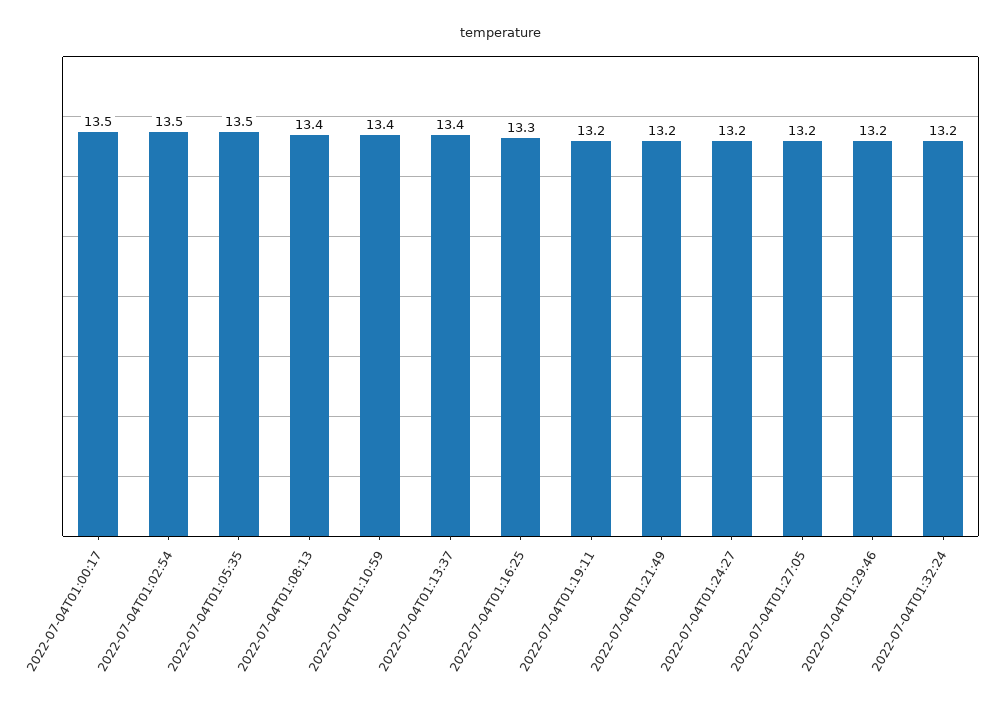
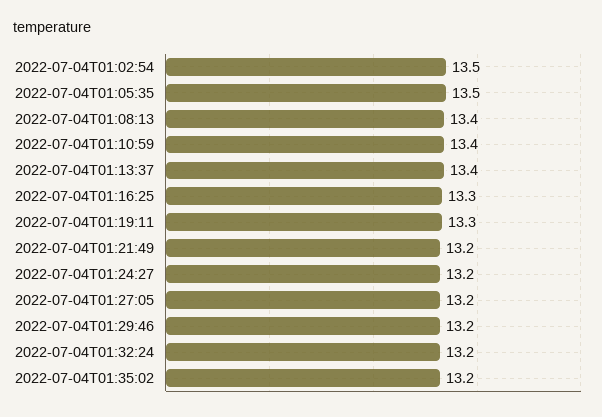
2022-07-04T01:00:17: 13.5 -> none
2022-07-04T01:19:11: 13.2 -> 13.3
2022-07-04T01:35:02: none -> 13.2

